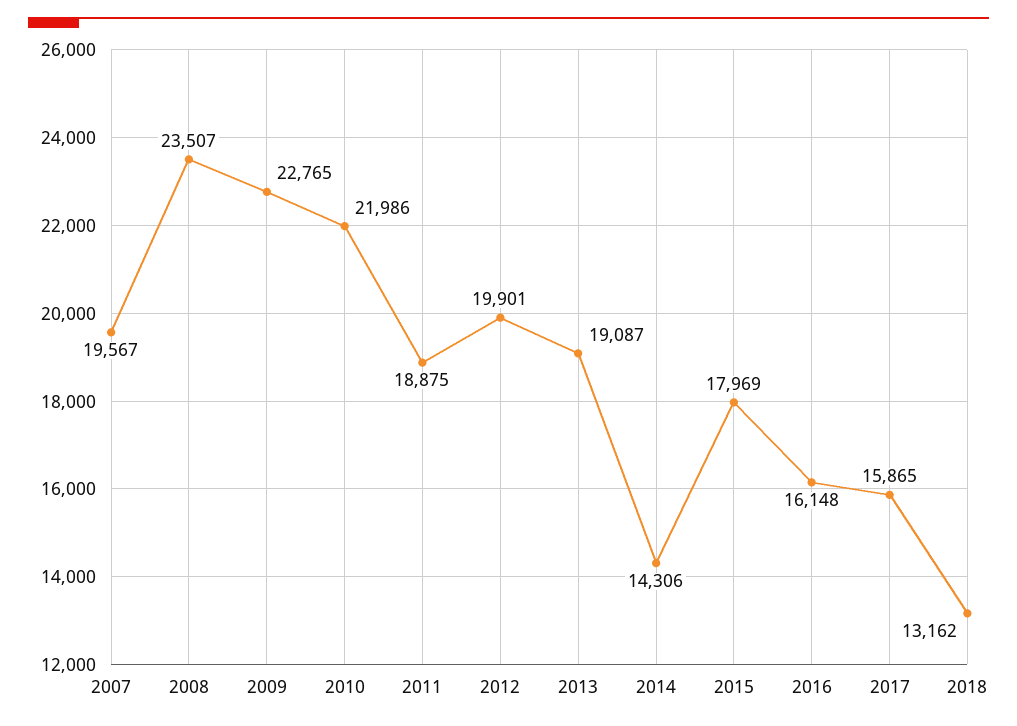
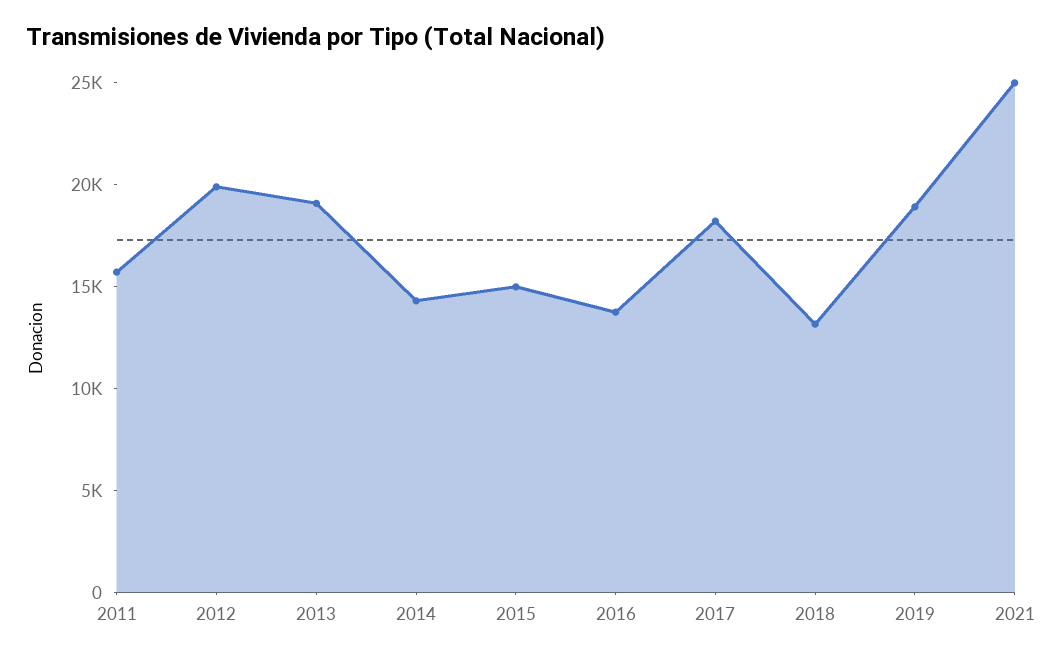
2007: 19567 -> none
2008: 23507 -> none
2009: 22765 -> none
2010: 21986 -> none
2011: 18875 -> 16000
2015: 17969 -> 15000
2016: 16148 -> 14000
2017: 15865 -> 18000
2019: none -> 19000
2021: none -> 25000

